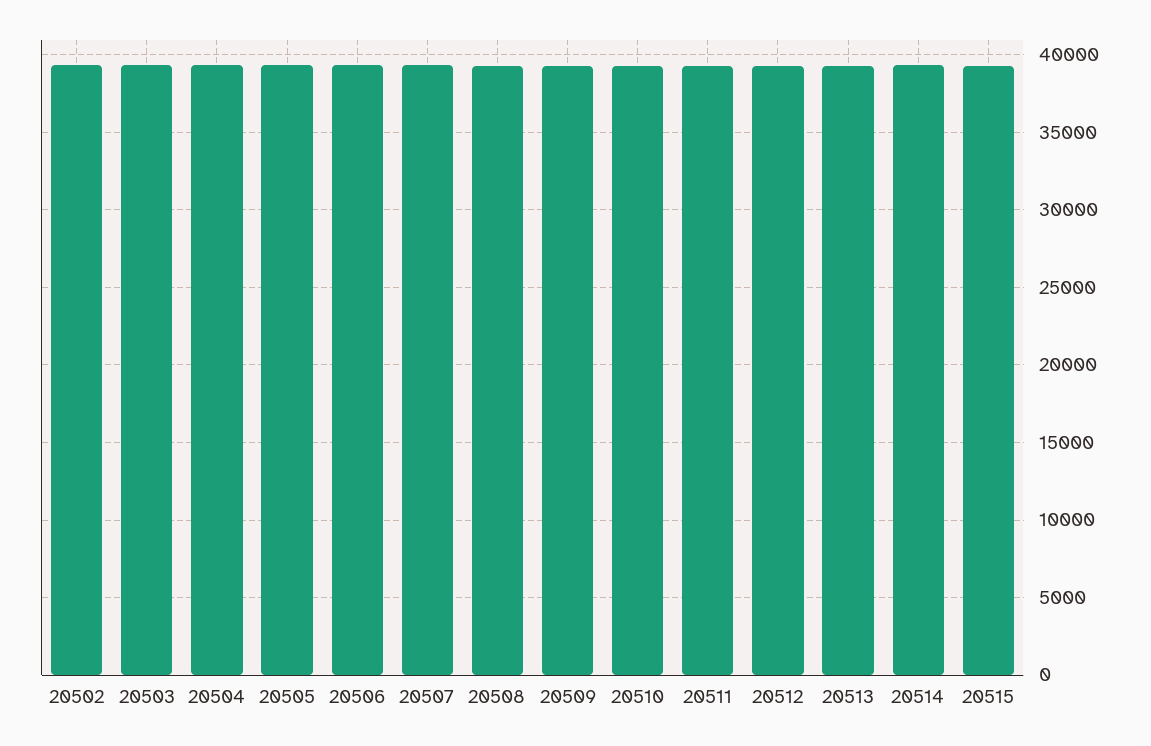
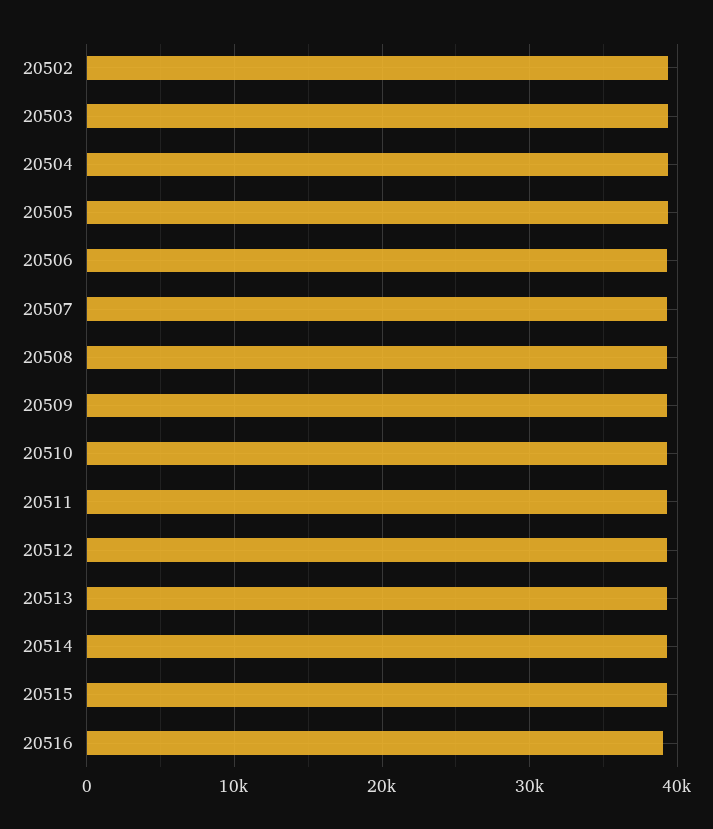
20516: none -> 39000

